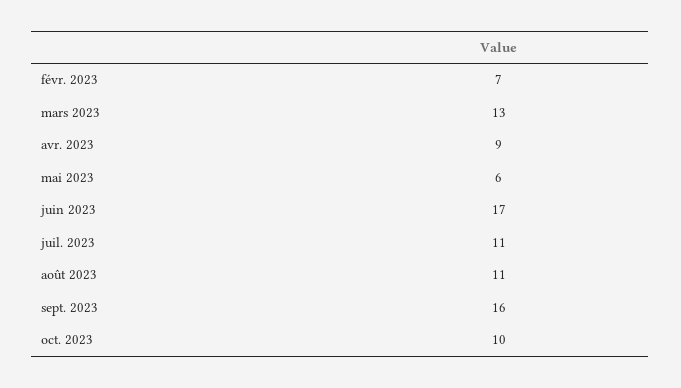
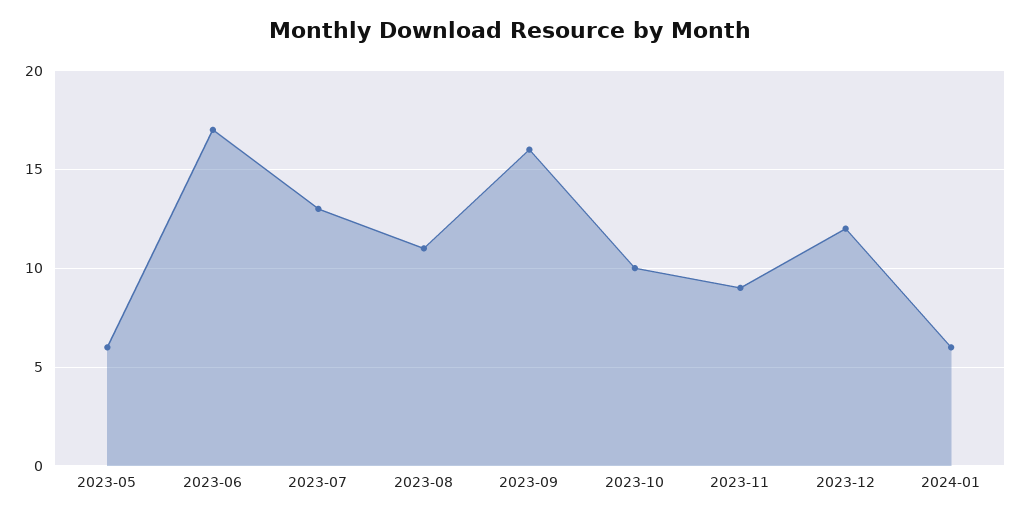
févr. 2023: 7 -> none
mars 2023: 13 -> none
avr. 2023: 9 -> none
juil. 2023: 11 -> 13
2023-11: none -> 9
2023-12: none -> 12
2024-01: none -> 6

